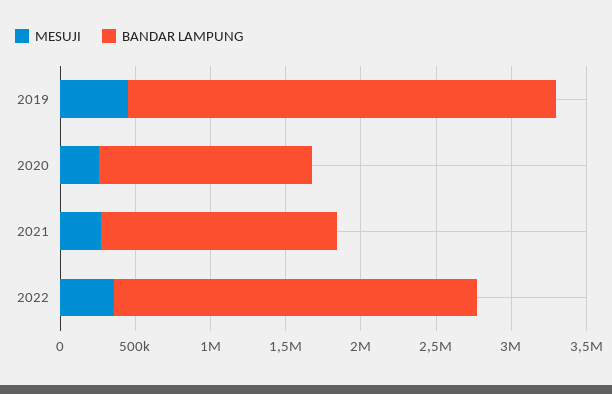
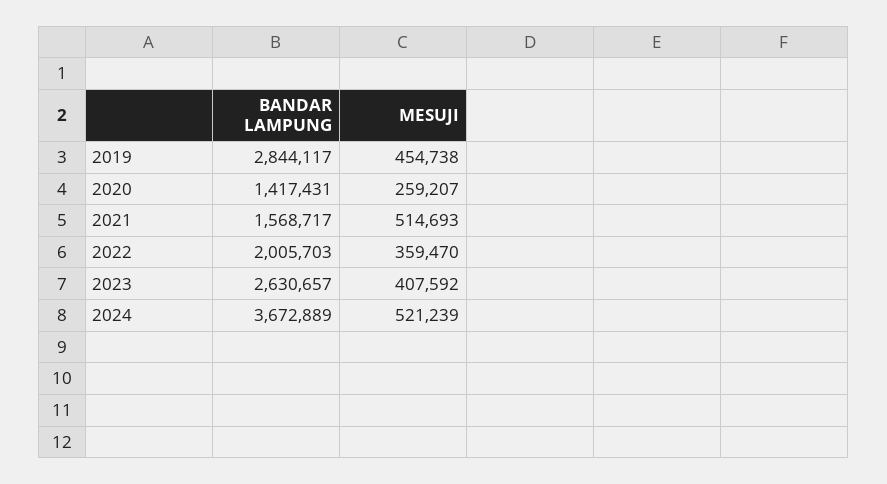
MESUJI, 2021: 300000 -> 514693
BANDAR LAMPUNG, 2022: 2400000 -> 2005703
BANDAR LAMPUNG, 2023: none -> 2630657
MESUJI, 2023: none -> 407592
BANDAR LAMPUNG, 2024: none -> 3672889
MESUJI, 2024: none -> 521239

